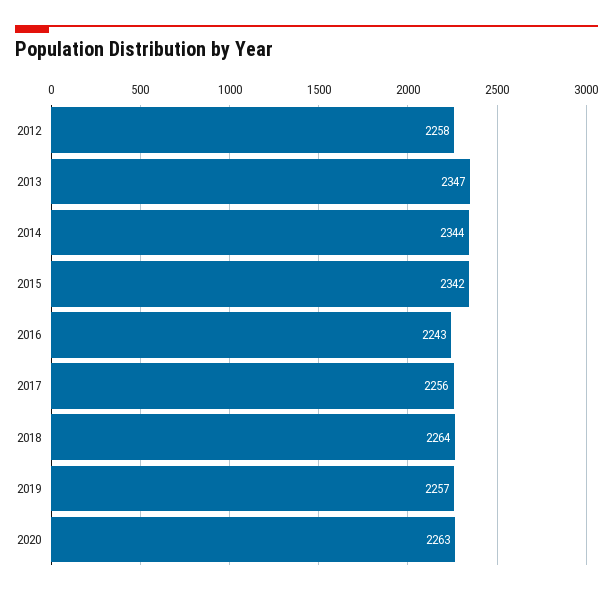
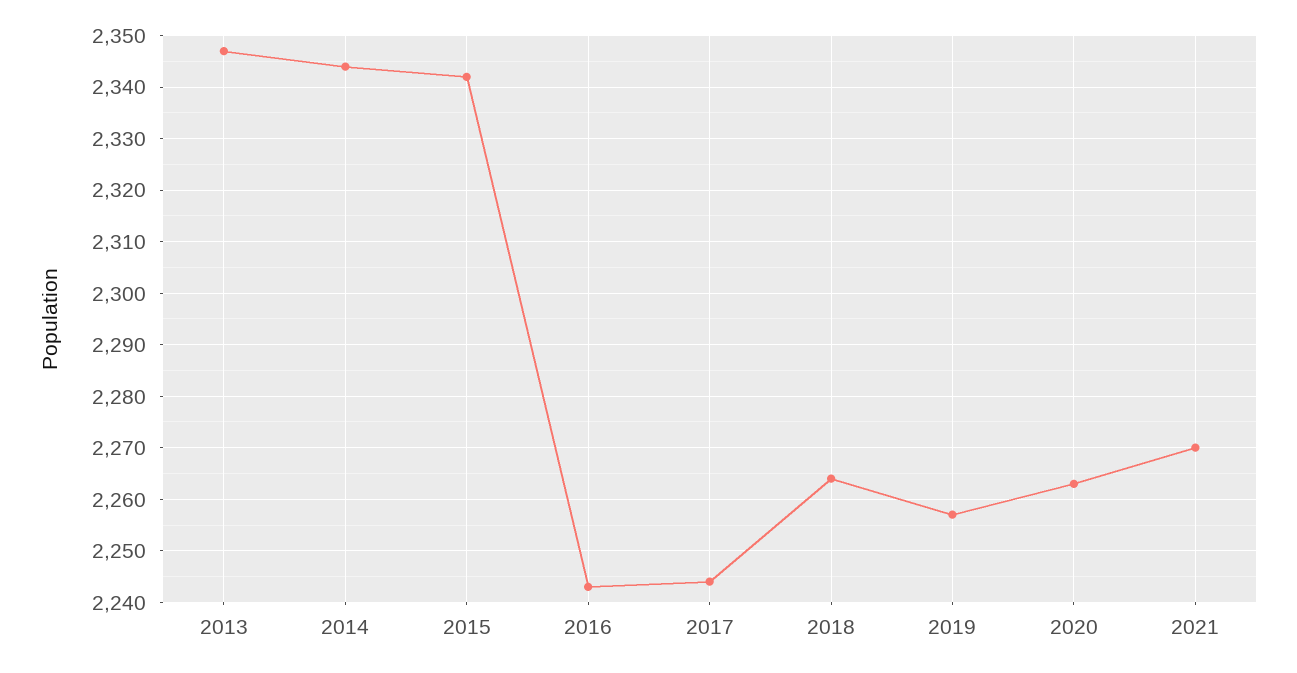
2012: 2258 -> none
2017: 2256 -> 2245
2021: none -> 2270

